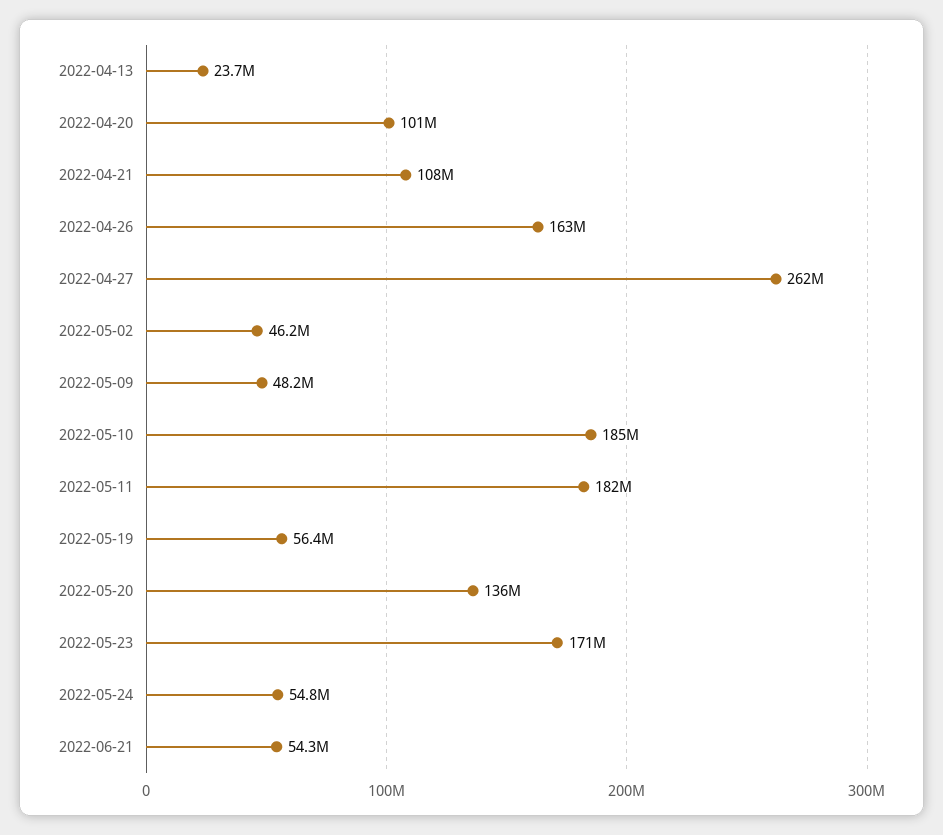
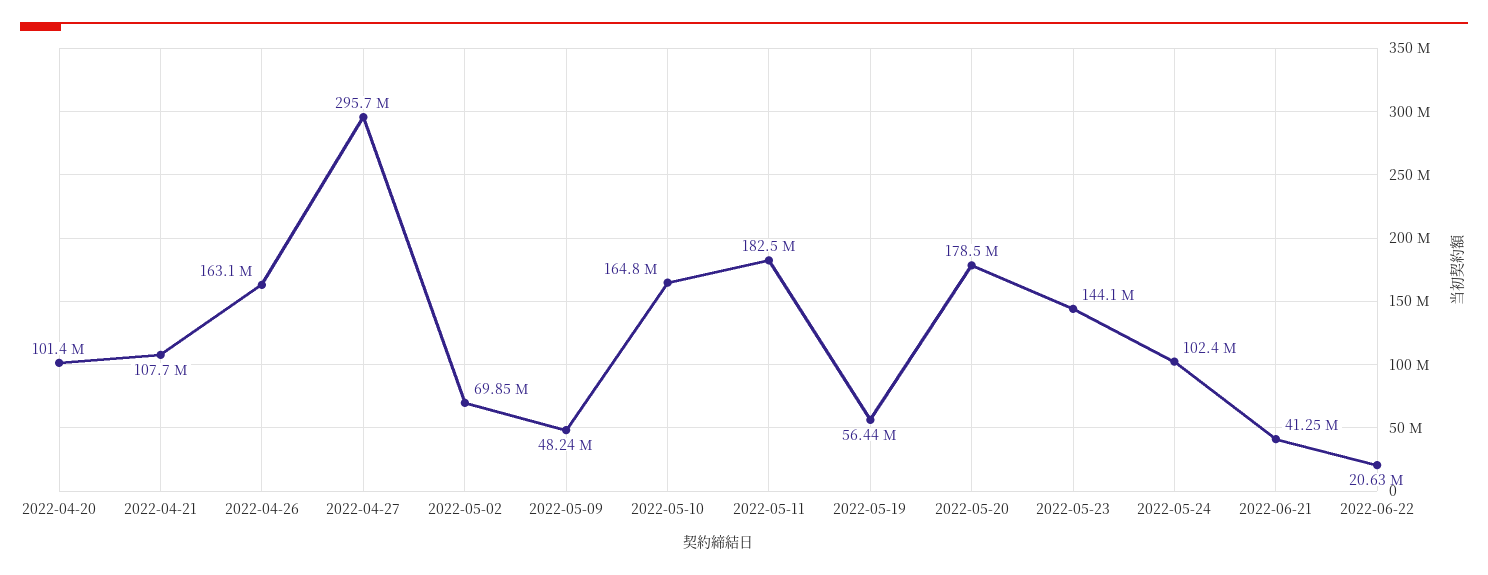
2022-04-13: 23700000 -> none
2022-04-27: 262000000 -> 295700000
2022-05-02: 46200000 -> 69850000
2022-05-10: 185000000 -> 164800000
2022-05-20: 136000000 -> 178500000
2022-05-23: 171000000 -> 144100000
2022-05-24: 54800000 -> 102400000
2022-06-21: 54300000 -> 41250000
2022-06-22: none -> 20630000

